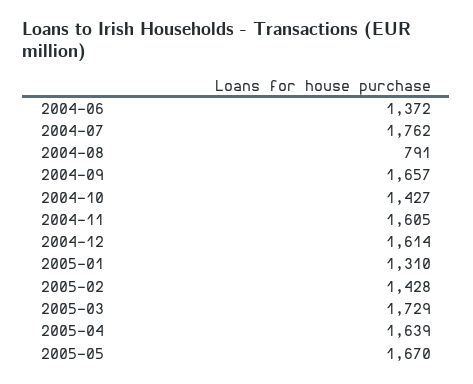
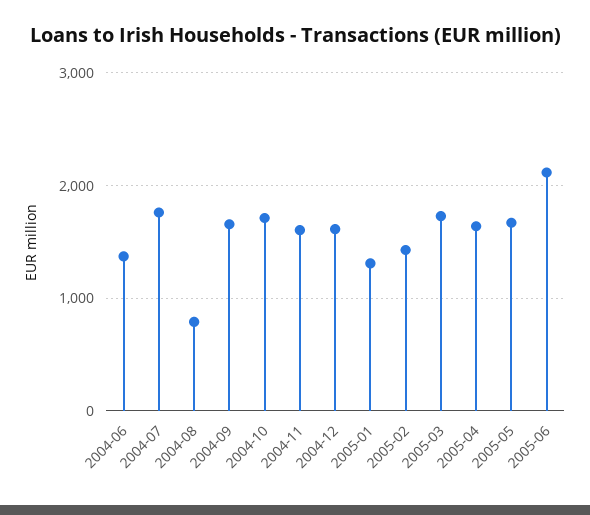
2004-10: 1427 -> 1700
2005-06: none -> 2100

